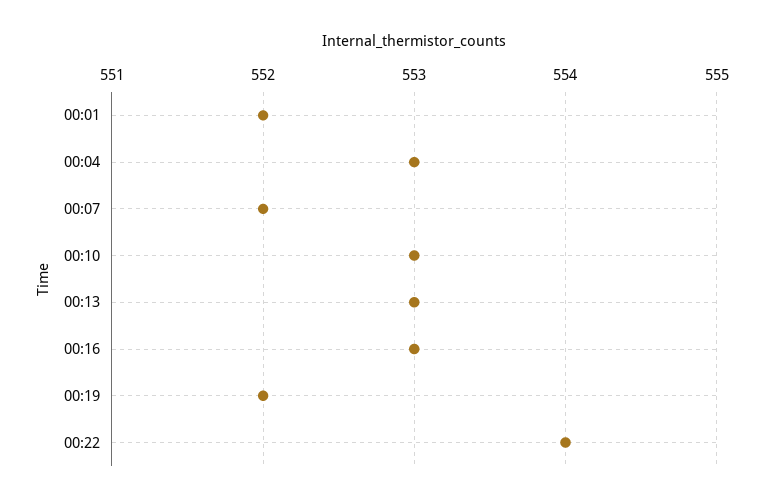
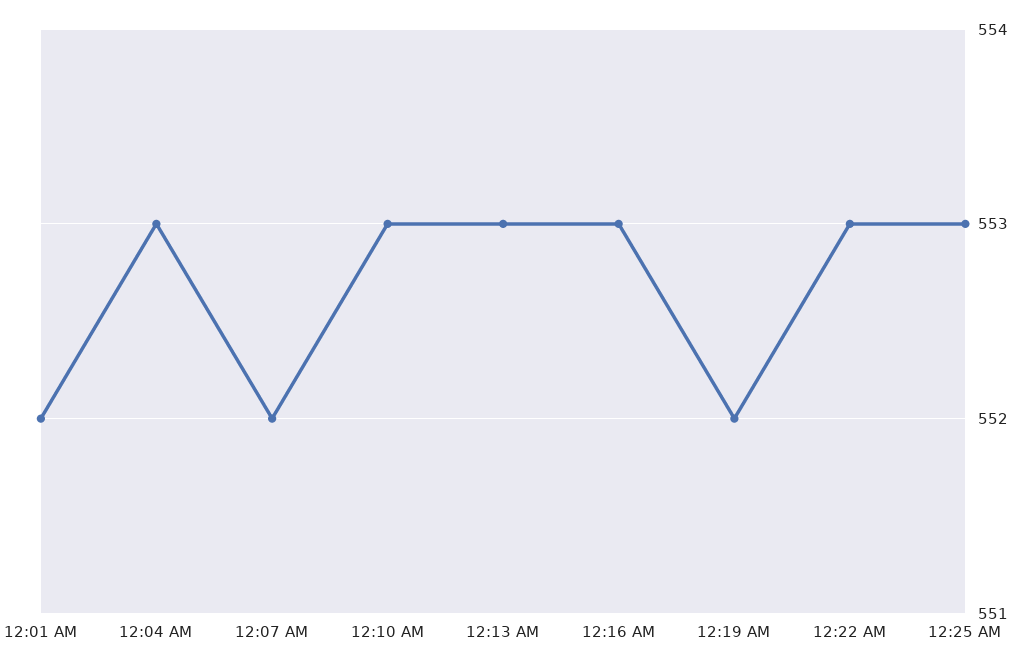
00:22: 554 -> 553
12:25 AM: none -> 553

